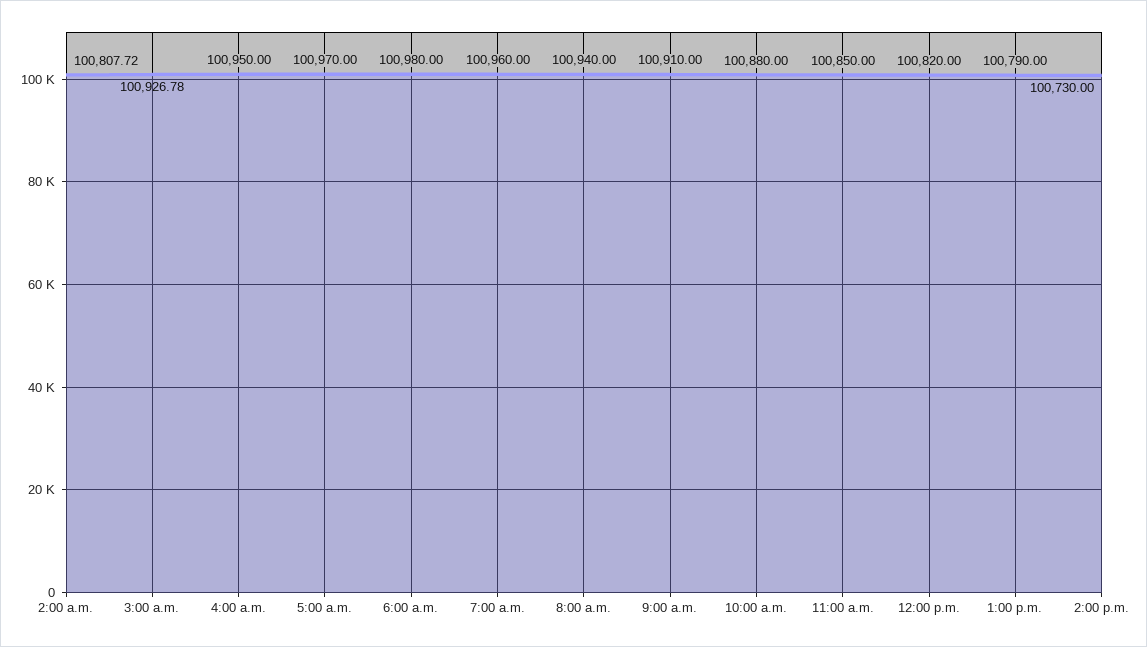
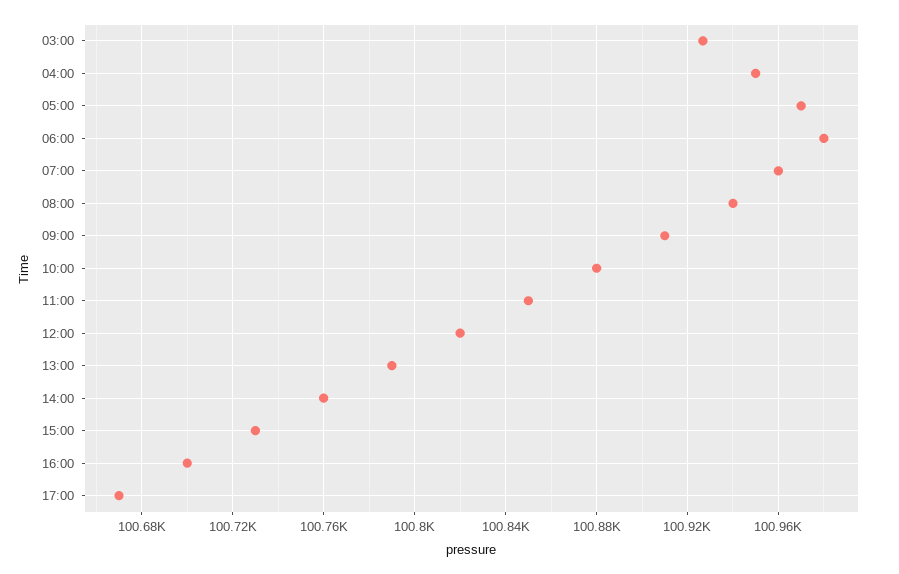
2:00 a.m.: 100807.72 -> none
2:00 p.m.: 100730 -> 100760
15:00: none -> 100730
16:00: none -> 100700
17:00: none -> 100670

